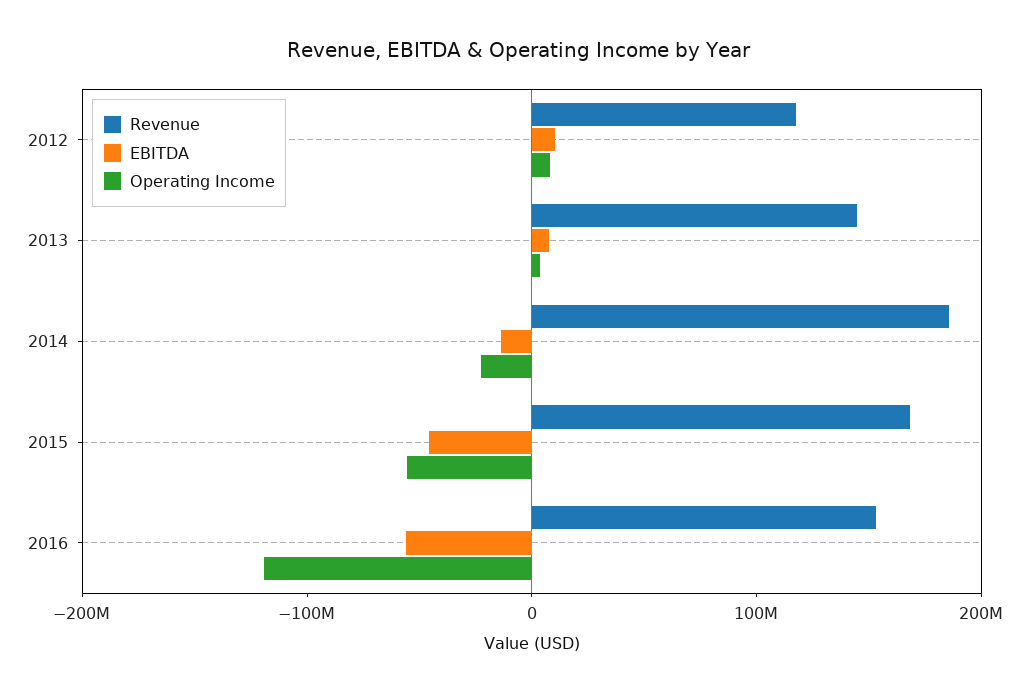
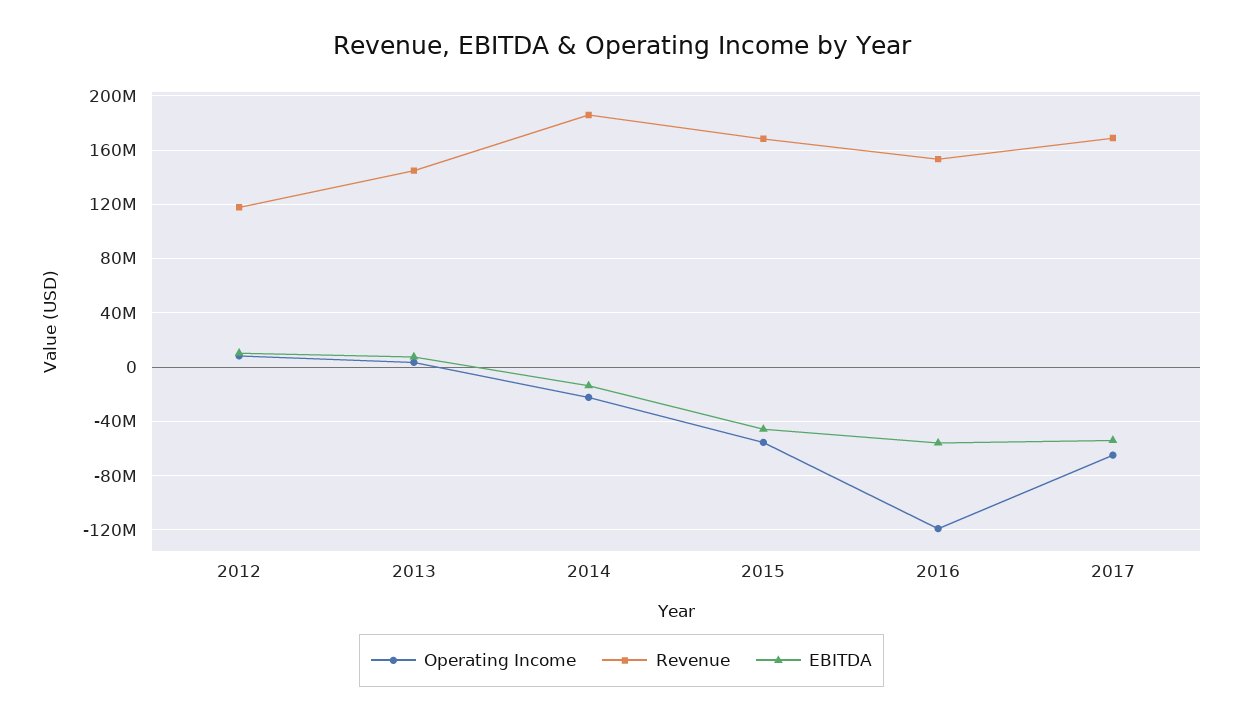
Operating Income, 2017: none -> -65000000
Revenue, 2017: none -> 170000000
EBITDA, 2017: none -> -55000000

